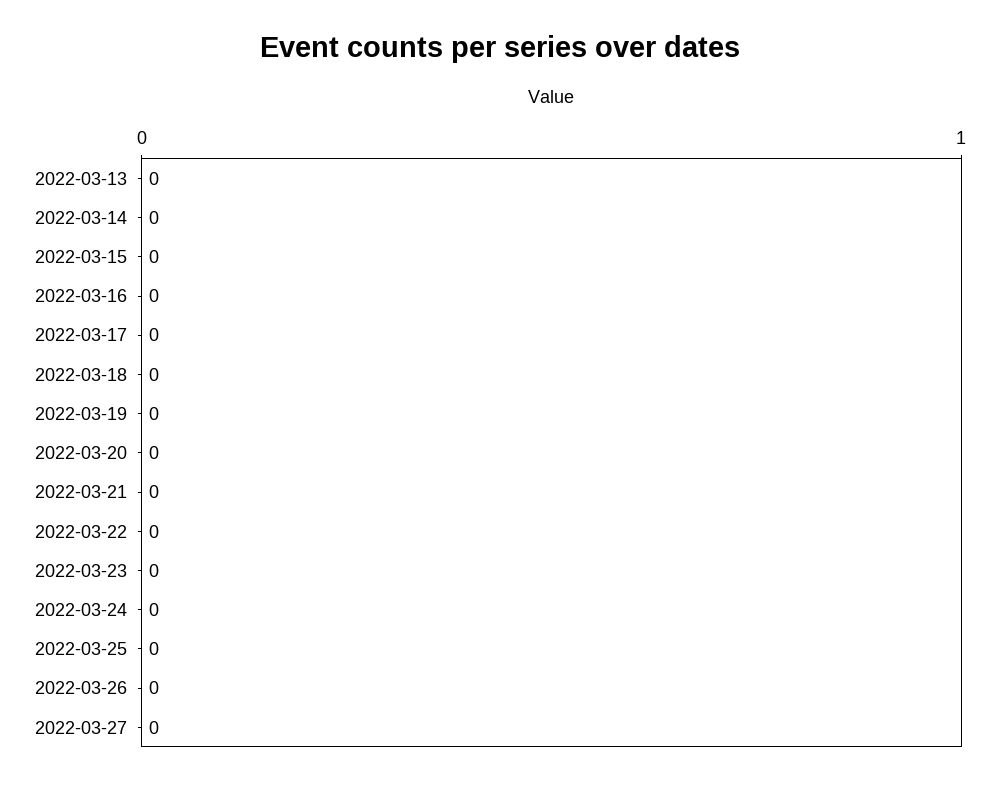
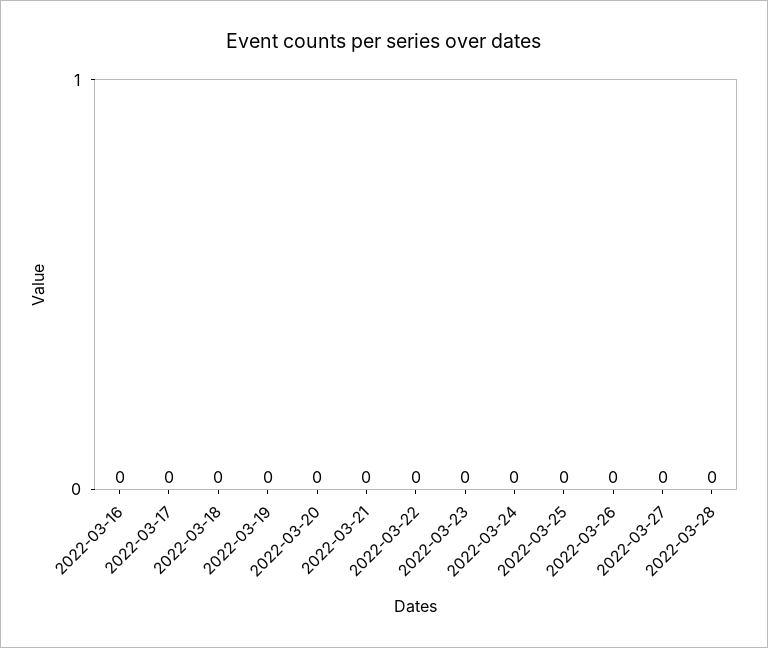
2022-03-13: 0 -> none
2022-03-14: 0 -> none
2022-03-15: 0 -> none
2022-03-28: none -> 0

